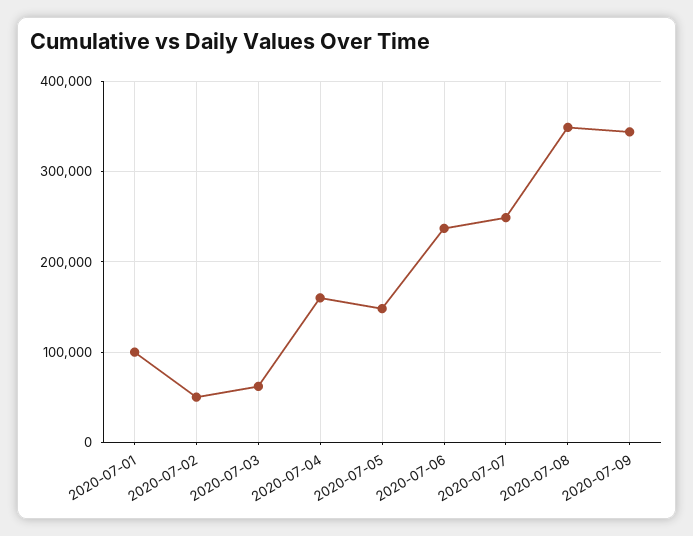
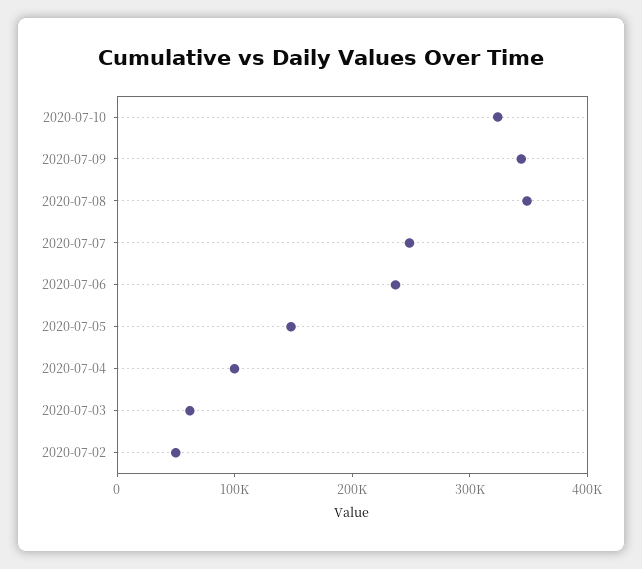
2020-07-01: 100000 -> none
2020-07-04: 160000 -> 100000
2020-07-10: none -> 320000

